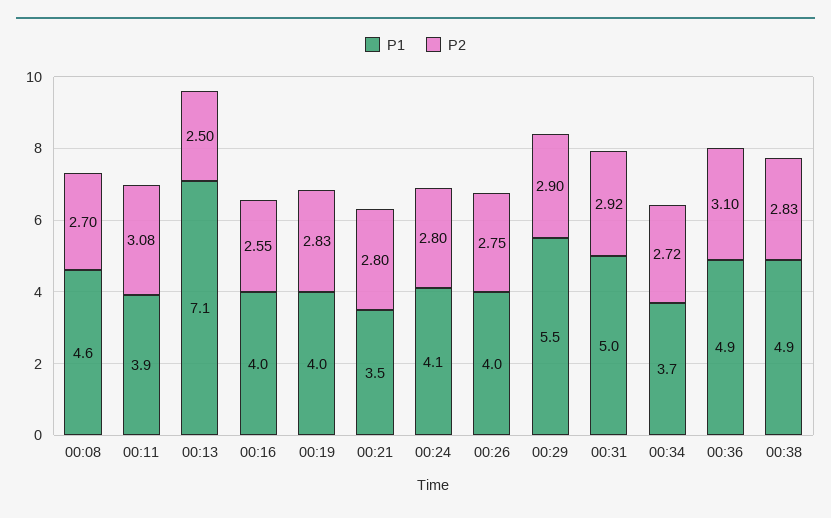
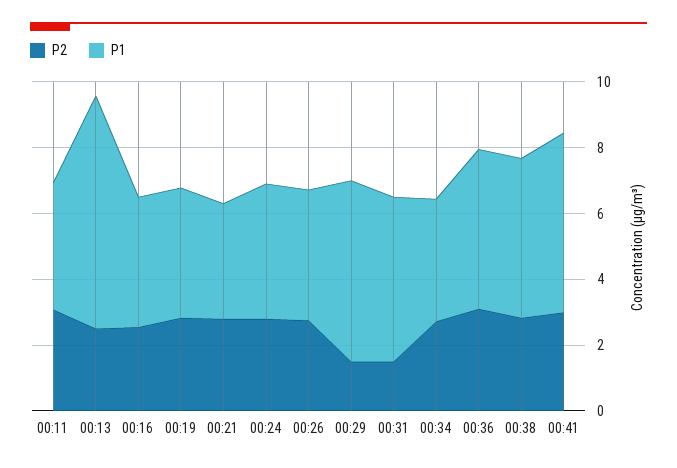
P1, 00:08: 4.6 -> none
P2, 00:08: 2.7 -> none
P2, 00:29: 2.9 -> 1.5
P2, 00:31: 2.92 -> 1.5
P2, 00:41: none -> 3
P1, 00:41: none -> 5.5

